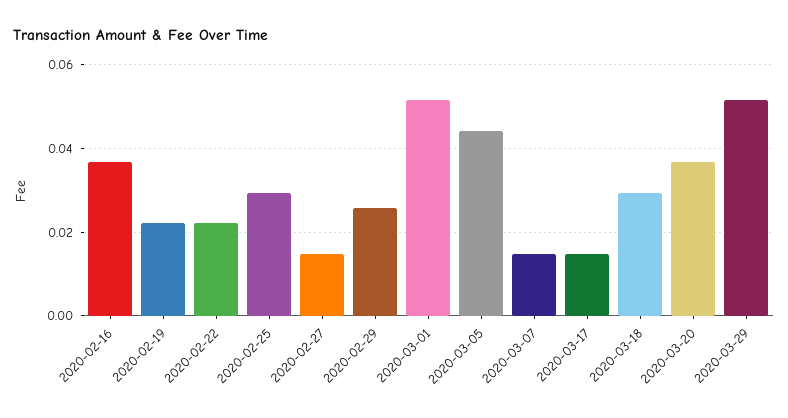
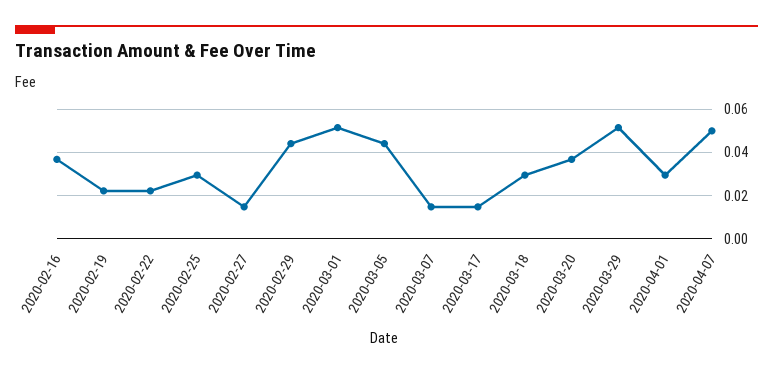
2020-02-29: 0.026 -> 0.045
2020-04-01: none -> 0.03
2020-04-07: none -> 0.05

